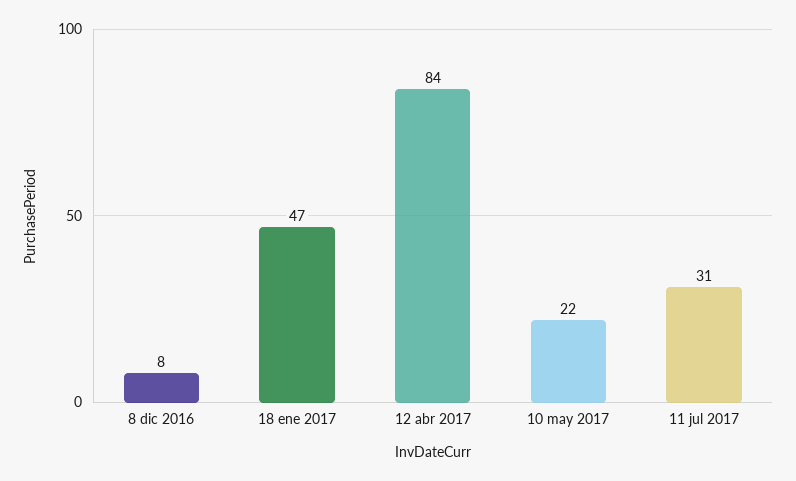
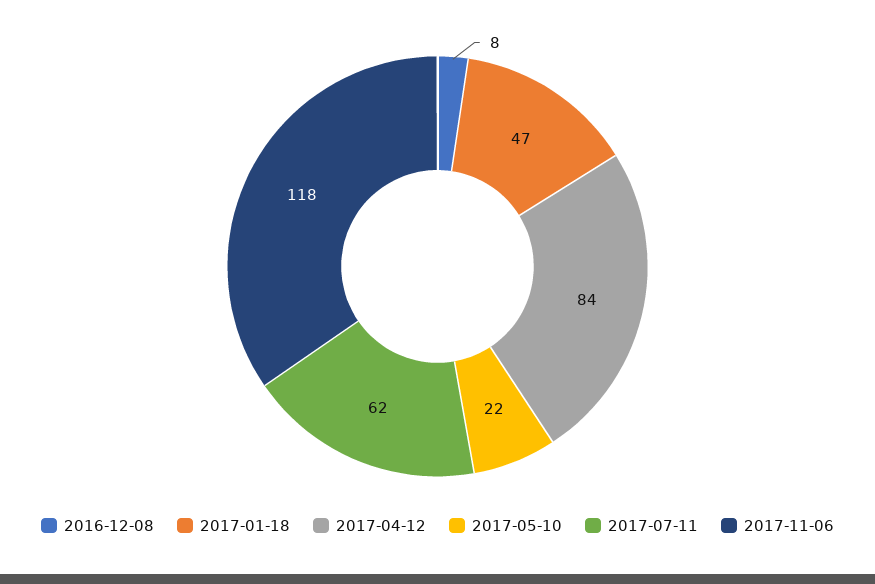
11 jul 2017: 31 -> 62
2017-11-06: none -> 118

